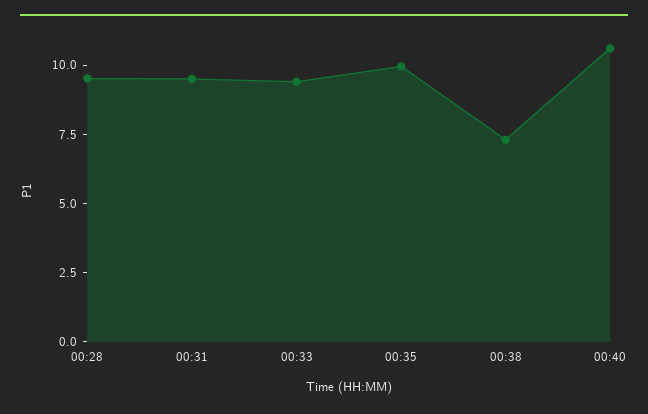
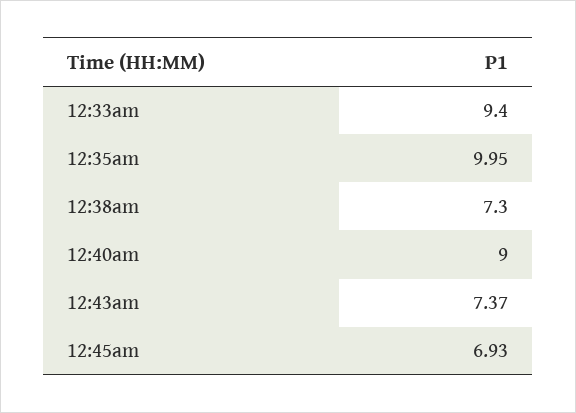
00:28: 9.5 -> none
00:31: 9.5 -> none
00:40: 10.5 -> 9
12:43am: none -> 7.37
12:45am: none -> 6.93

